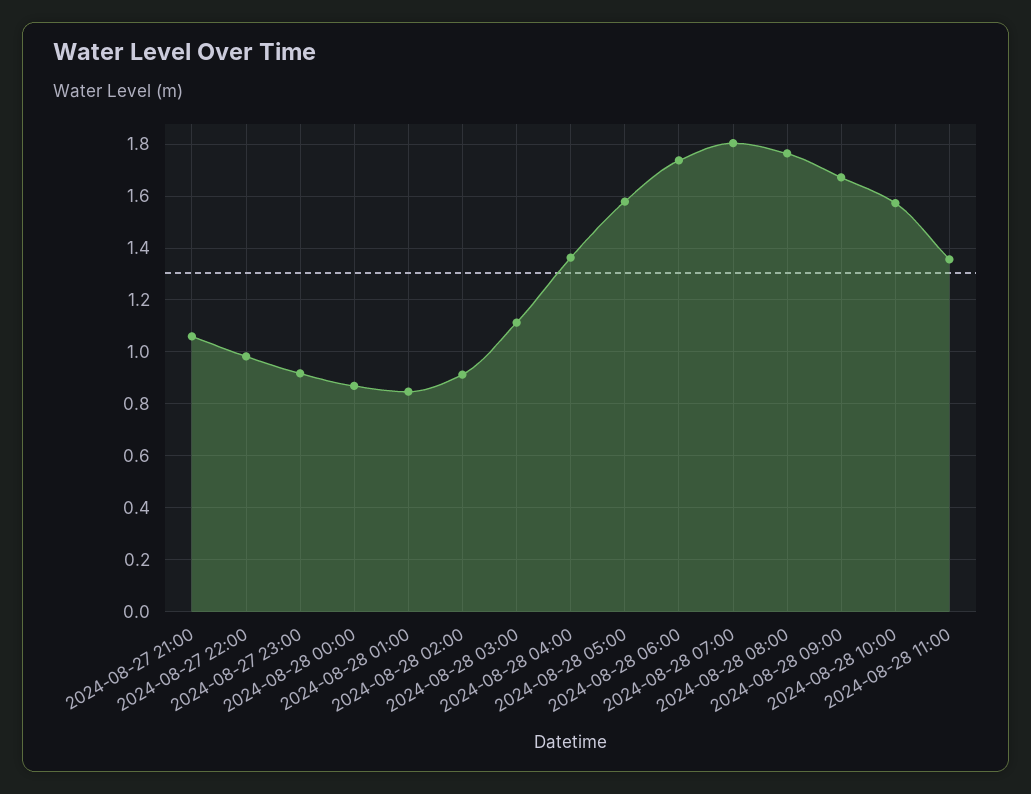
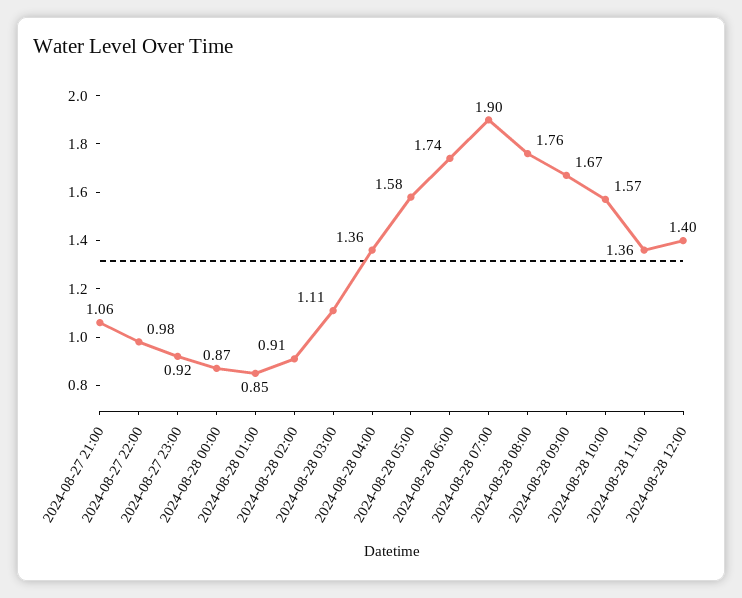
2024-08-28 07:00: 1.8 -> 1.9
2024-08-28 12:00: none -> 1.4

